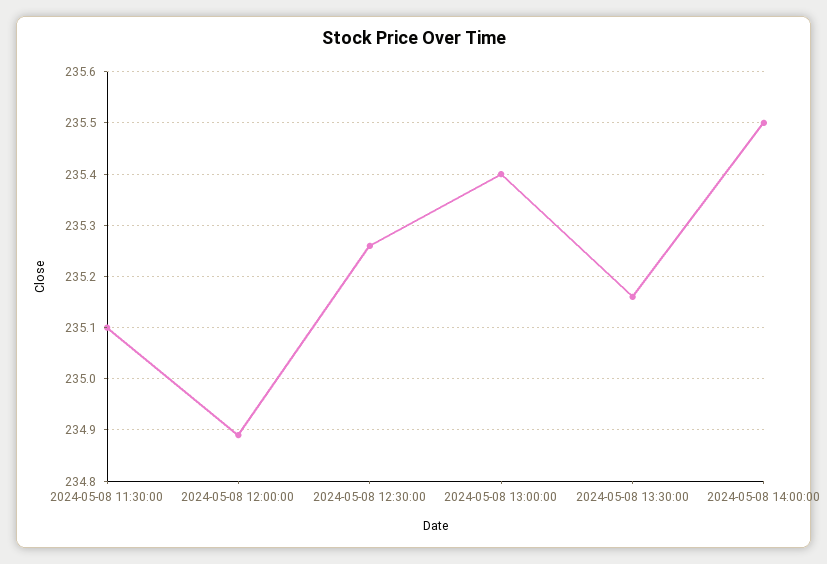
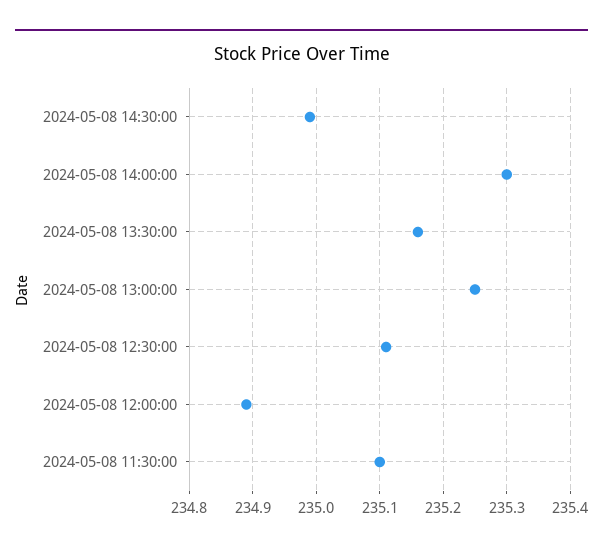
2024-05-08 12:30:00: 235.25 -> 235.11
2024-05-08 13:00:00: 235.4 -> 235.25
2024-05-08 14:00:00: 235.5 -> 235.3
2024-05-08 14:30:00: none -> 234.99

